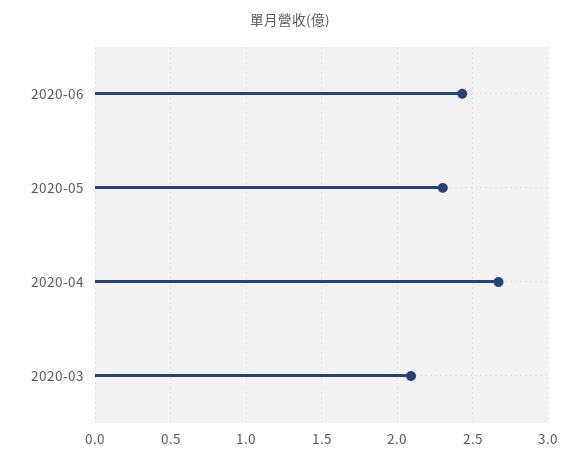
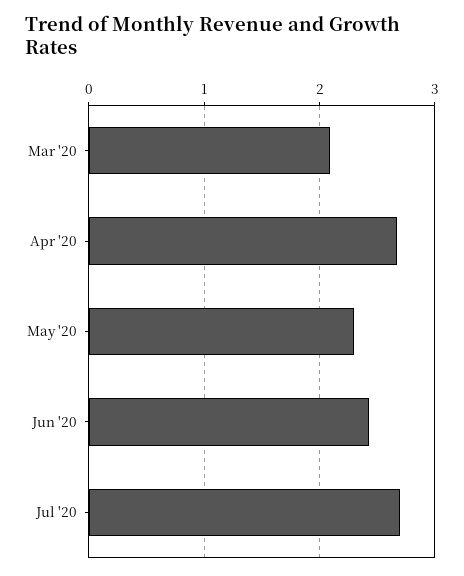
Jul '20: none -> 2.7

